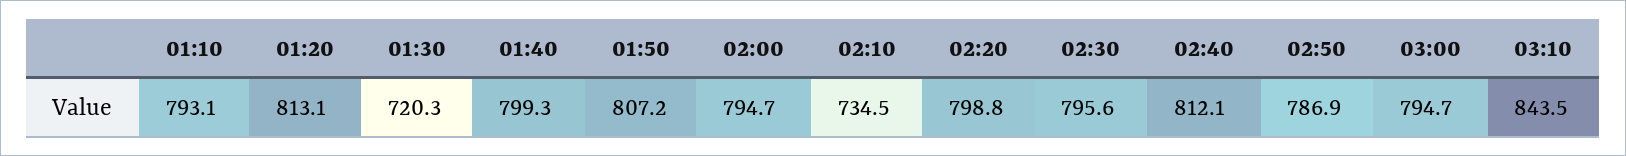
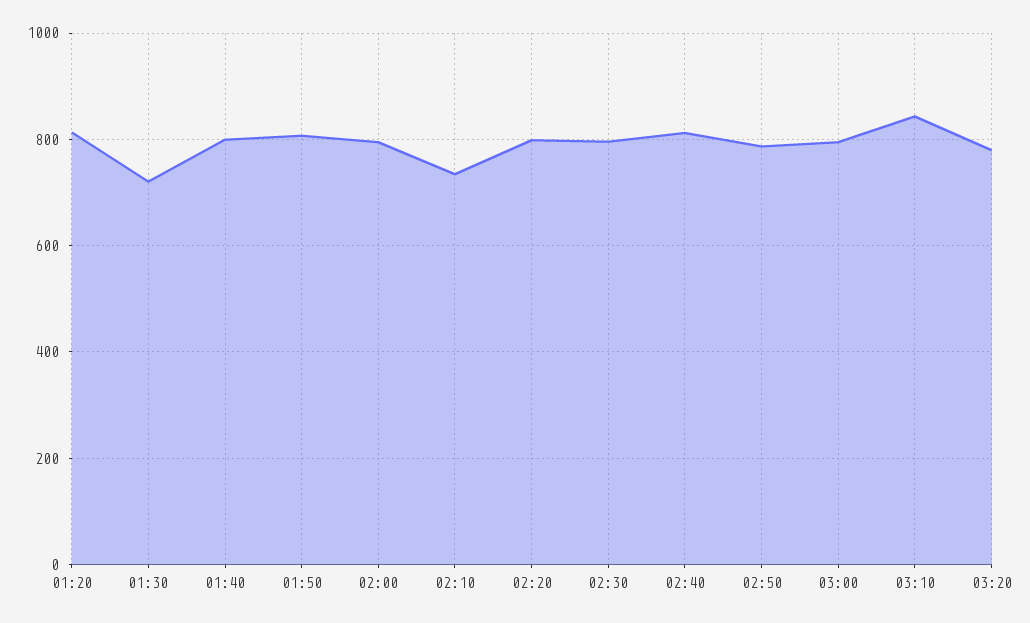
01:10: 793.1 -> none
03:20: none -> 780

